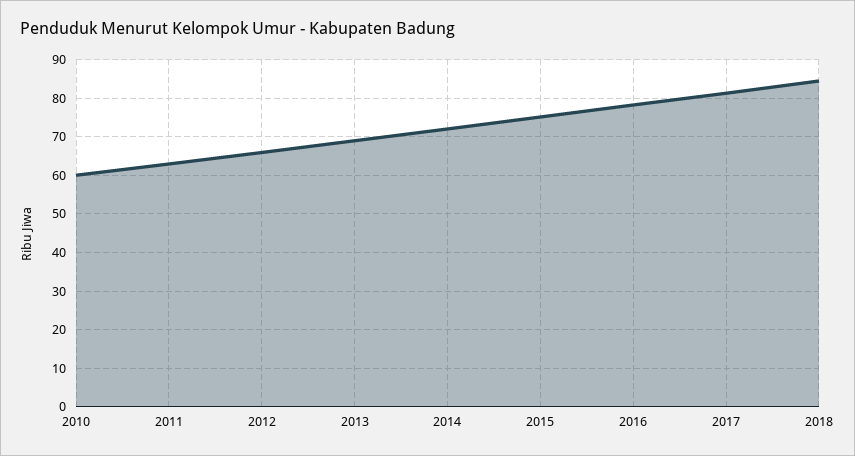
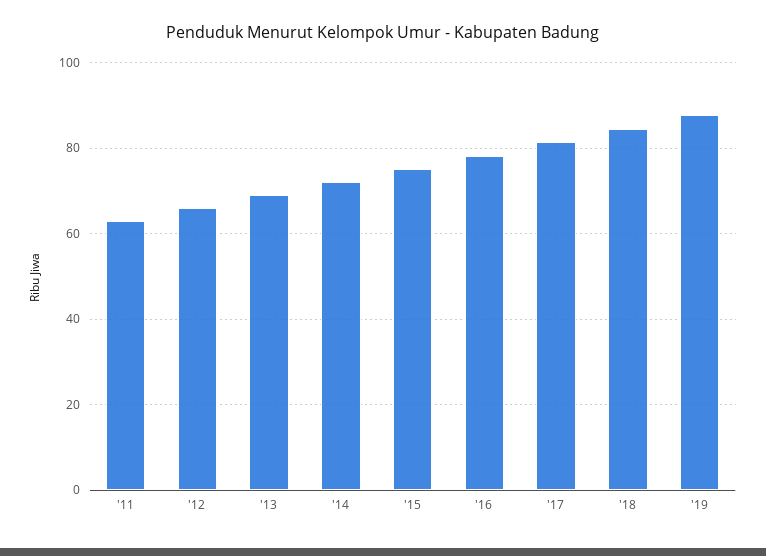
2010: 60 -> none
'19: none -> 88

